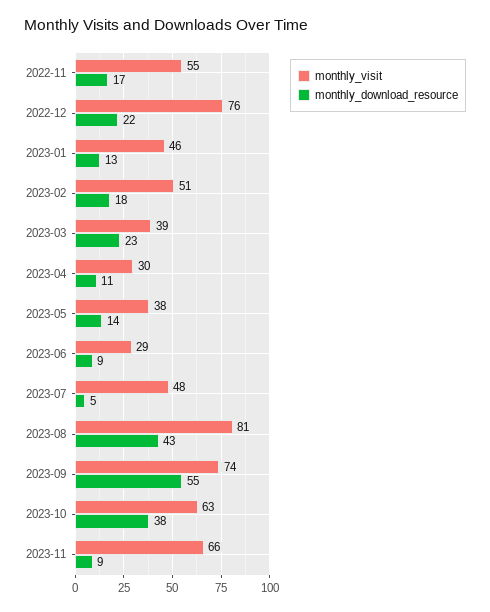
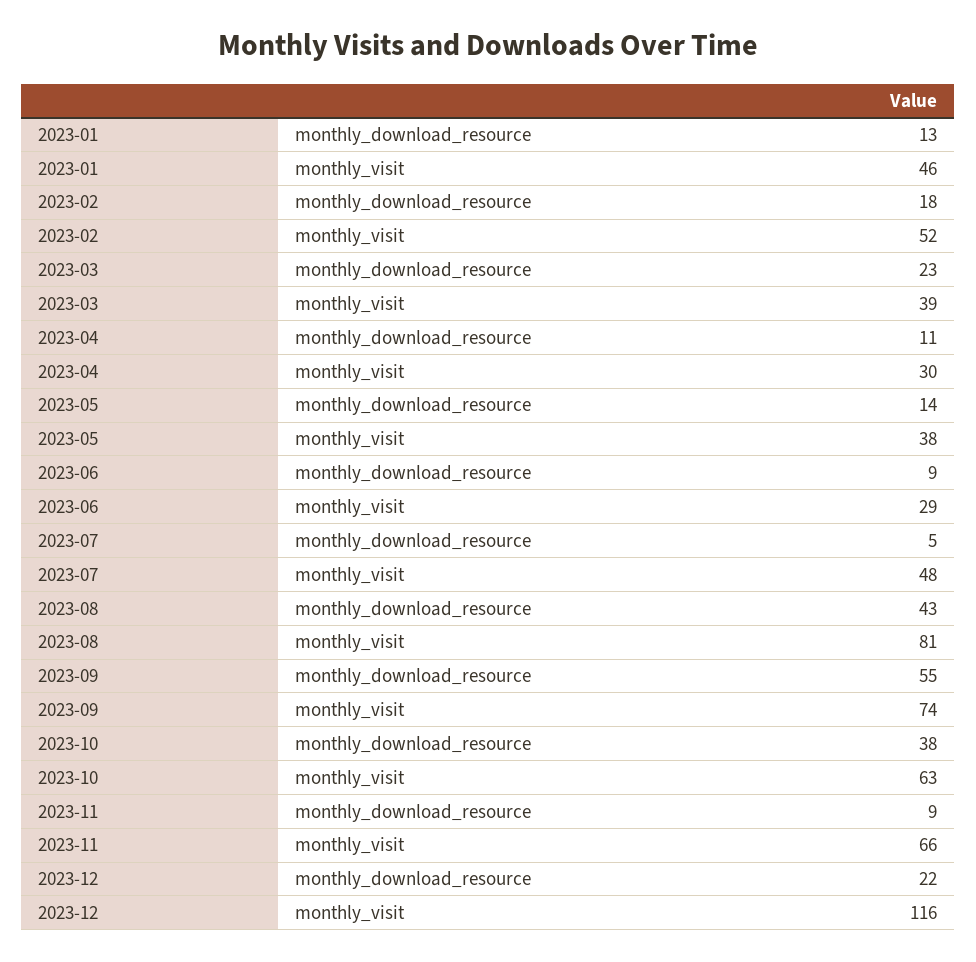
monthly_visit, 2022-11: 55 -> none
monthly_download_resource, 2022-11: 17 -> none
monthly_visit, 2022-12: 76 -> none
monthly_download_resource, 2022-12: 22 -> none
monthly_visit, 2023-02: 51 -> 52
monthly_download_resource, 2023-12: none -> 22
monthly_visit, 2023-12: none -> 116

